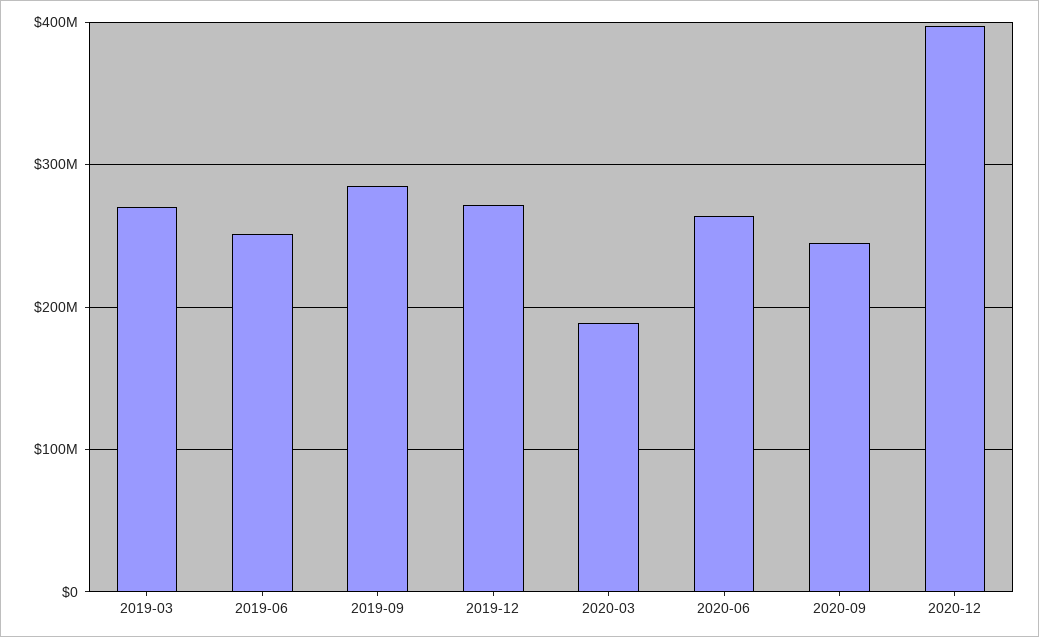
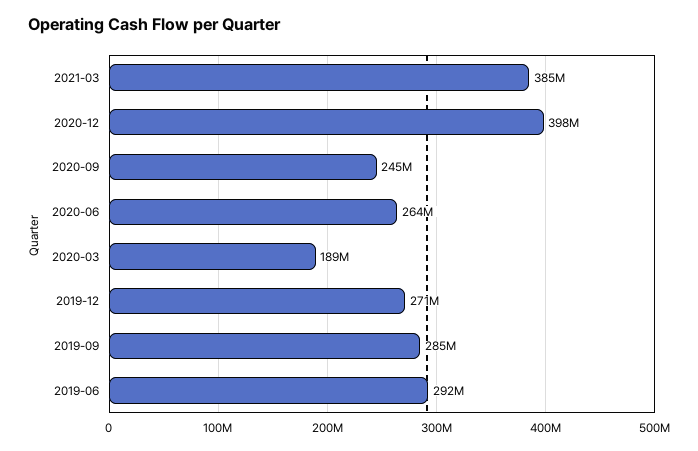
2019-03: 270000000 -> none
2019-06: 250000000 -> 292000000
2021-03: none -> 385000000

